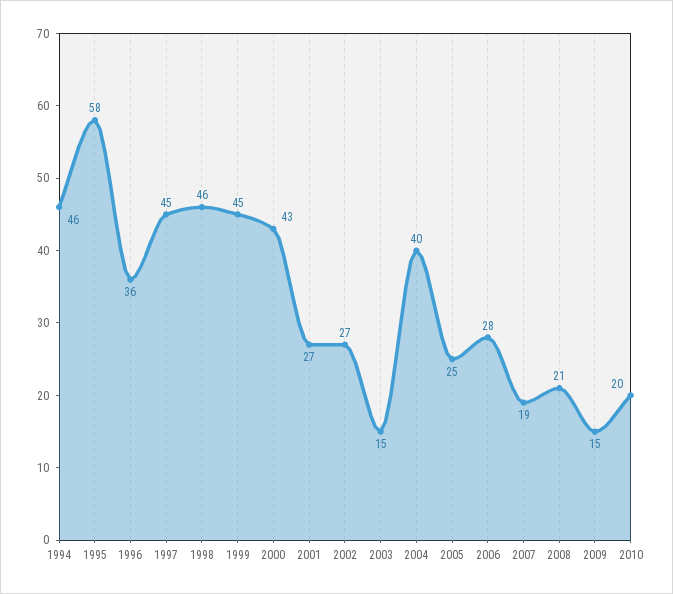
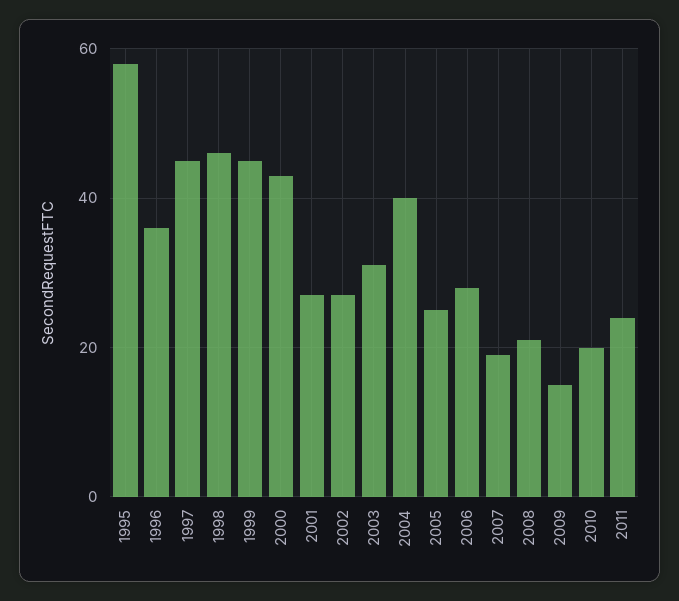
1994: 46 -> none
2003: 15 -> 30
2011: none -> 25

